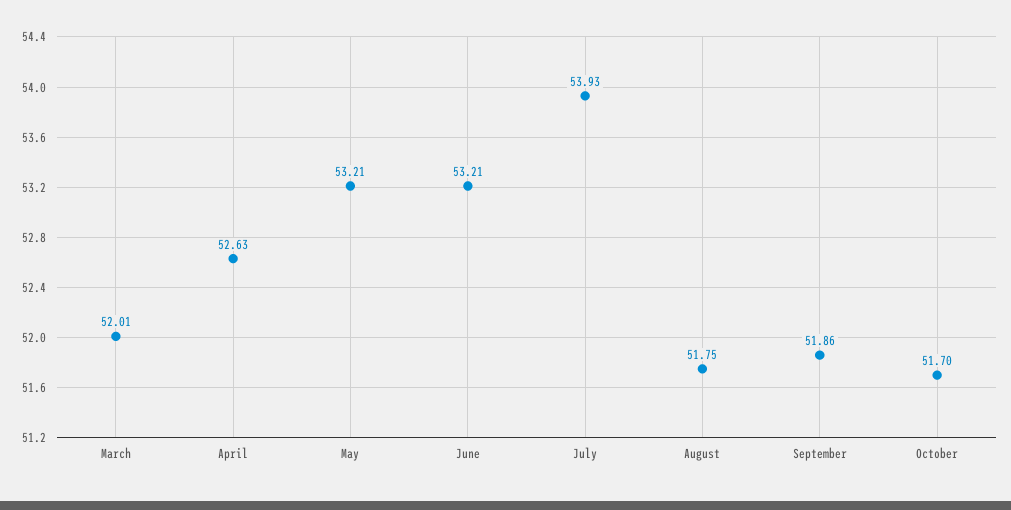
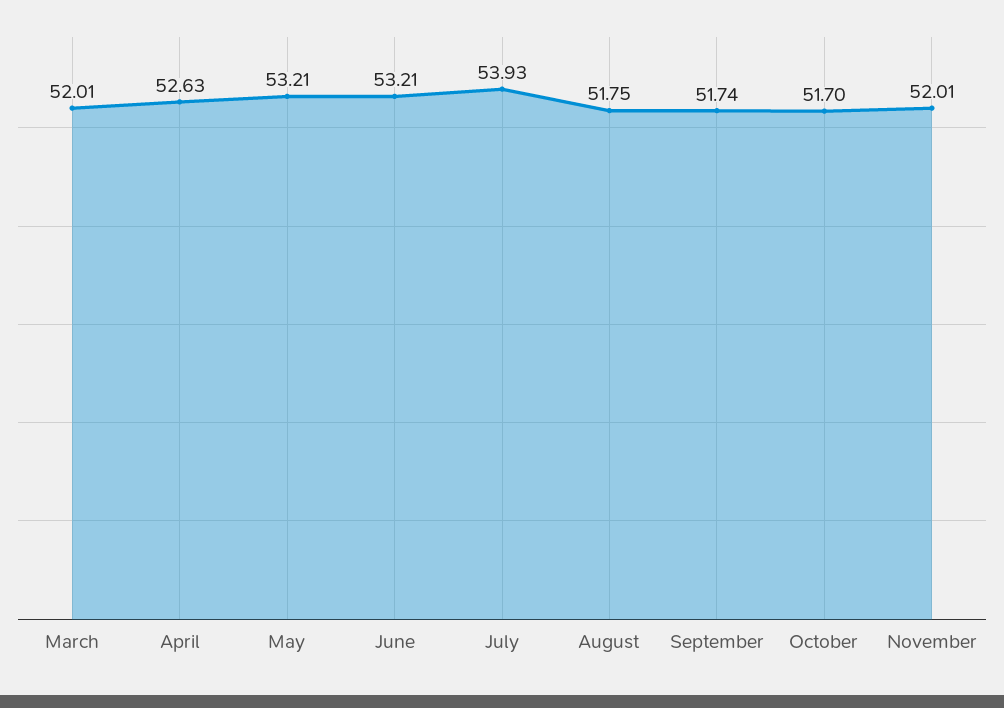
September: 51.86 -> 51.74
November: none -> 52.01

